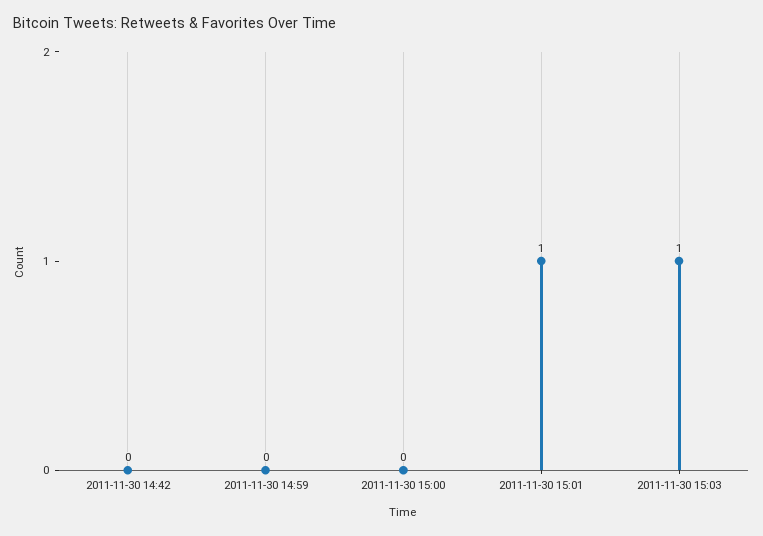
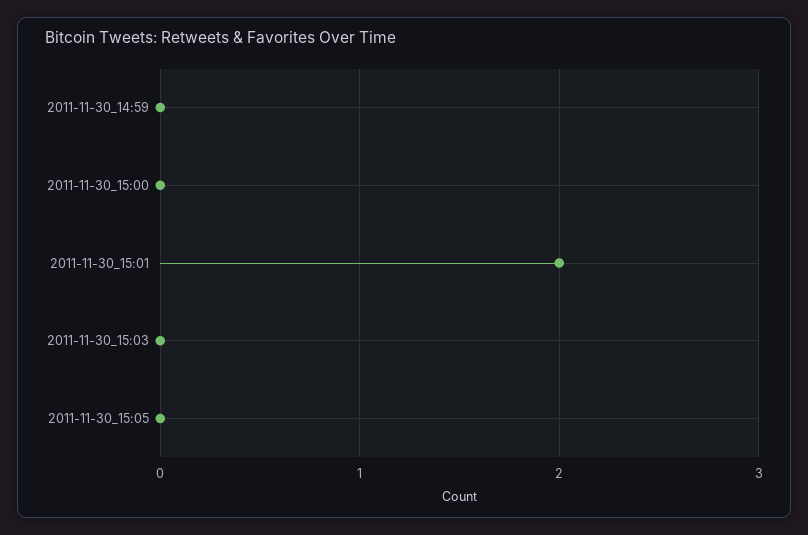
2011-11-30 14:42: 0 -> none
2011-11-30 15:01: 1 -> 2
2011-11-30 15:03: 1 -> 0
2011-11-30_15:05: none -> 0

